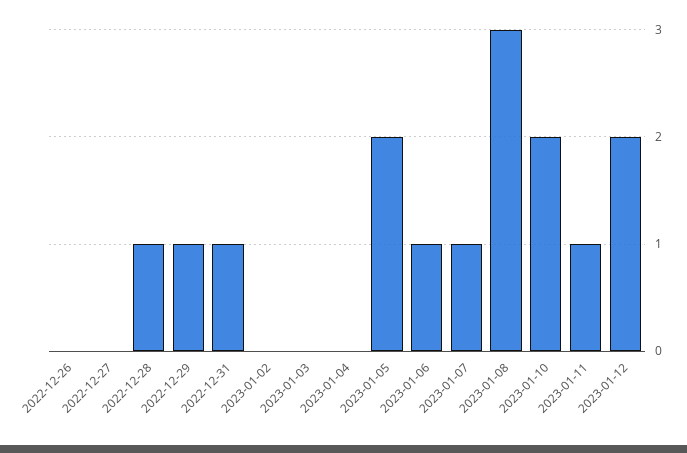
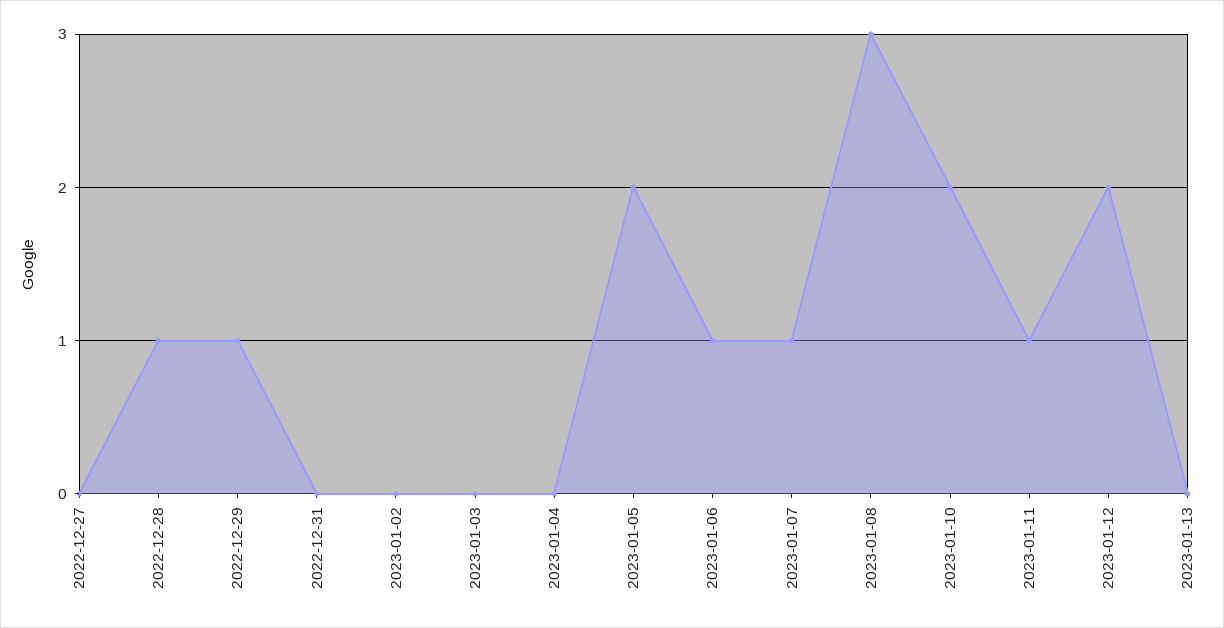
2022-12-26: 0 -> none
2022-12-31: 1 -> 0
2023-01-13: none -> 0

